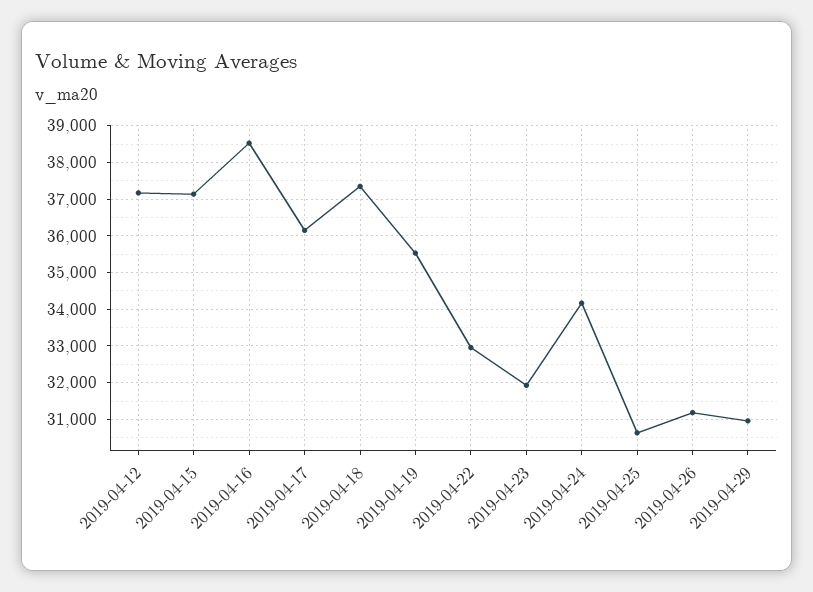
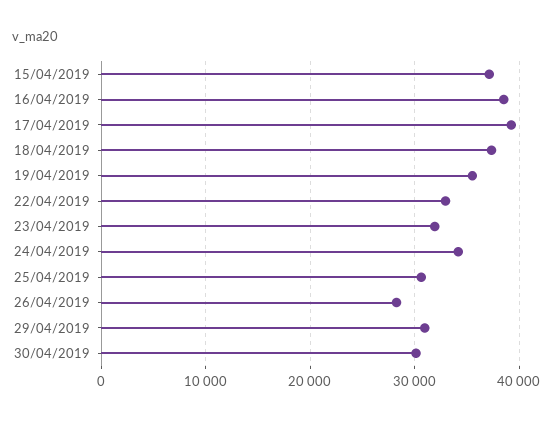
2019-04-12: 37200 -> none
2019-04-17: 36200 -> 39000
2019-04-26: 31200 -> 28000
30/04/2019: none -> 30000

